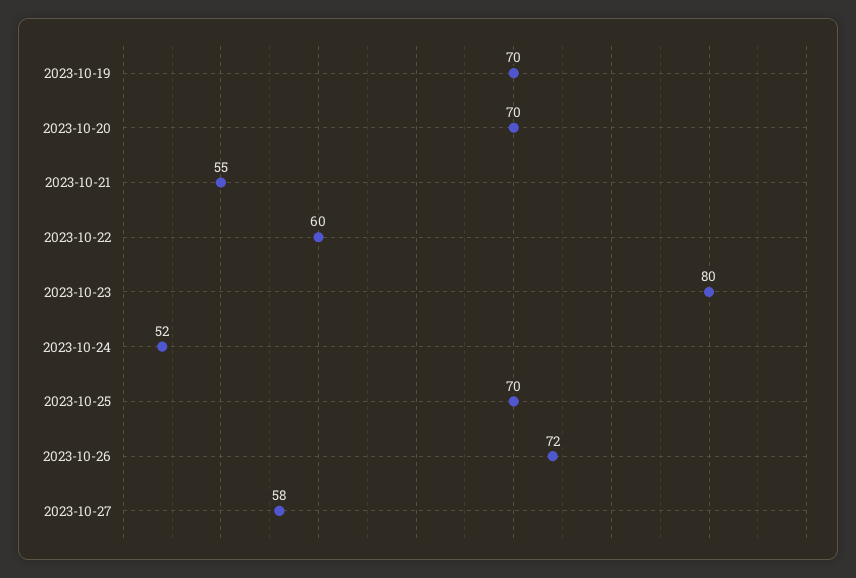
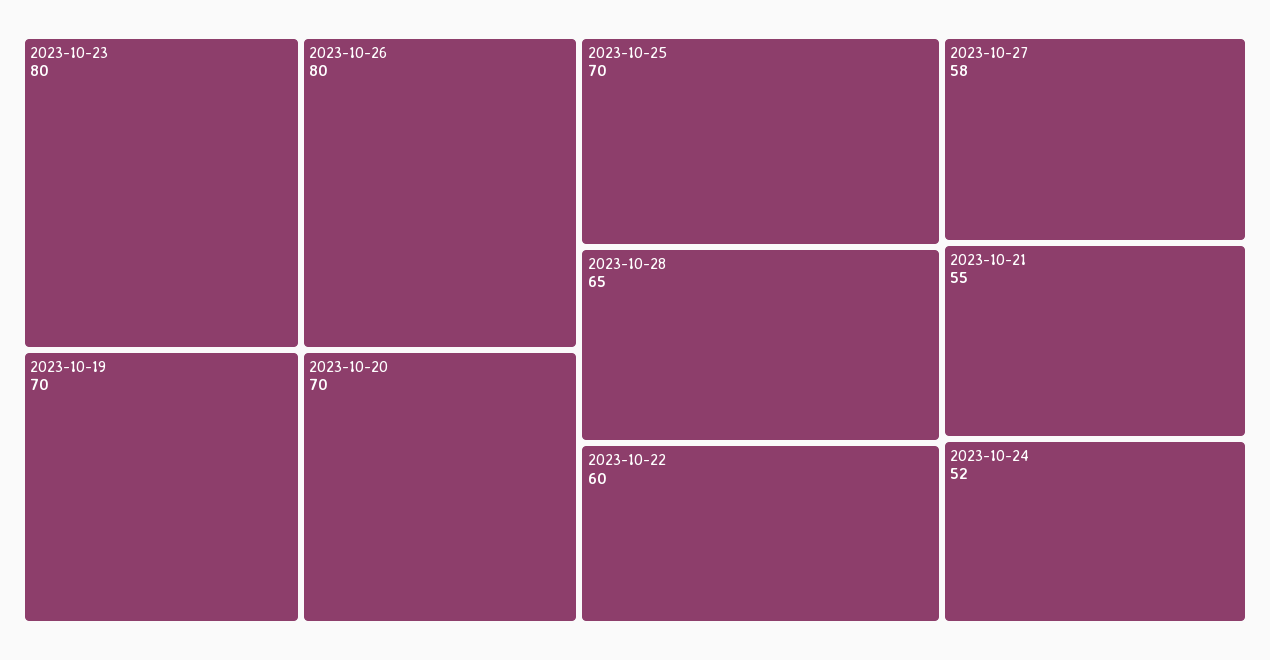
2023-10-26: 72 -> 80
2023-10-28: none -> 65

